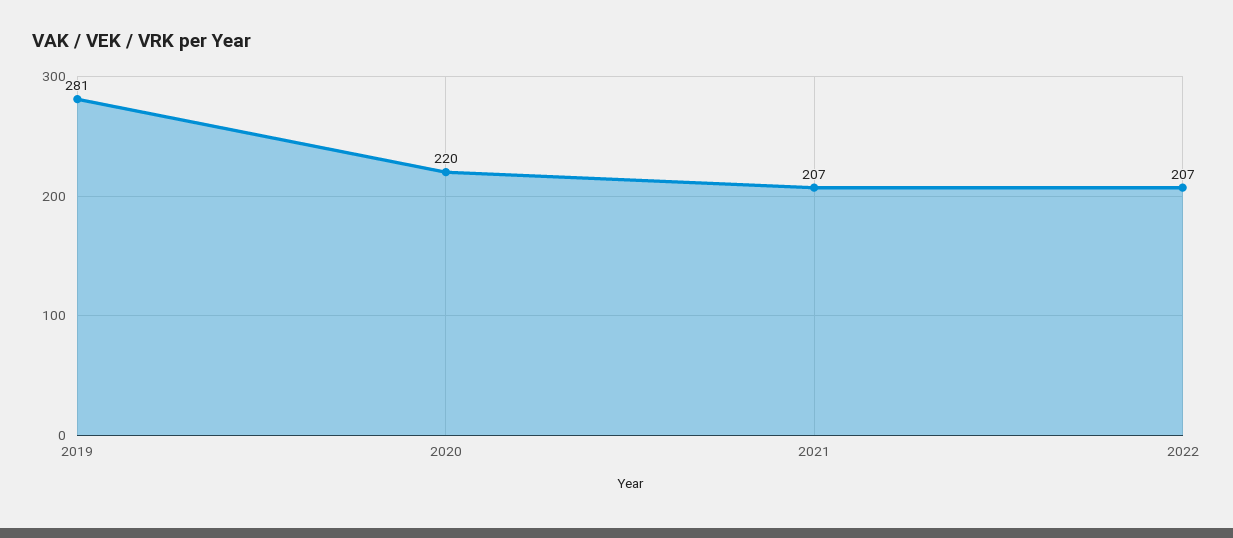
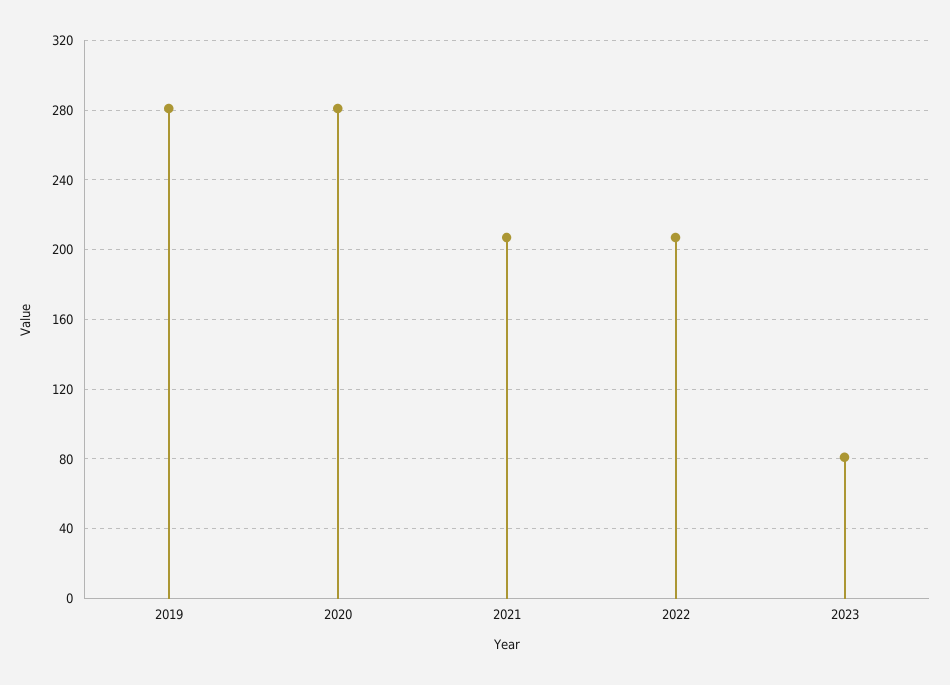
2020: 220 -> 280
2023: none -> 80

